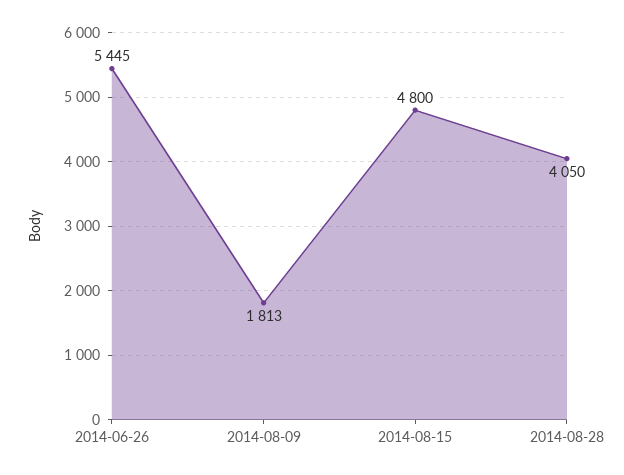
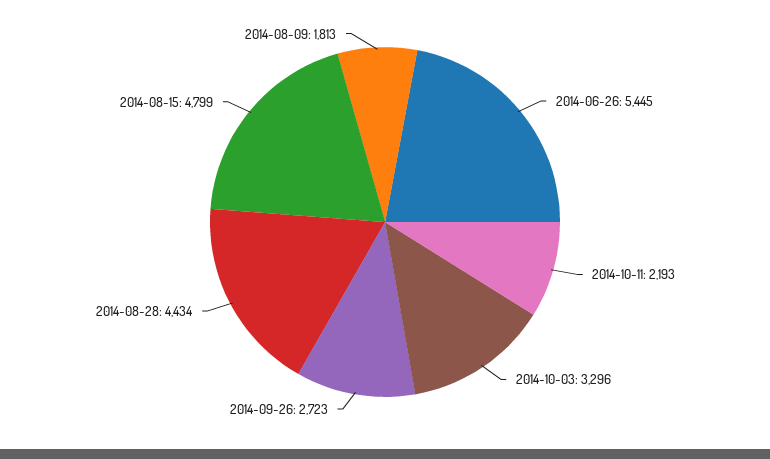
2014-08-15: 4800 -> 4799
2014-08-28: 4050 -> 4434
2014-10-11: none -> 2193
2014-10-03: none -> 3296
2014-09-26: none -> 2723

